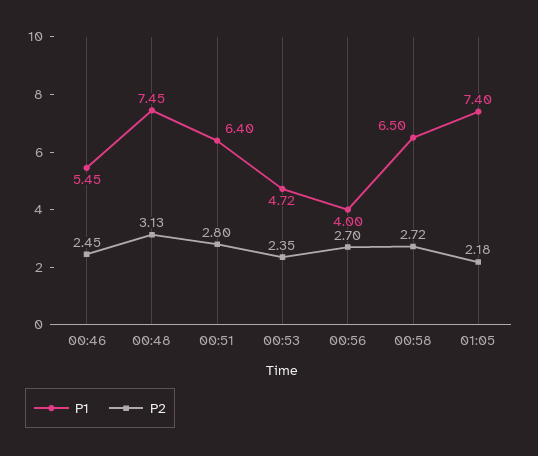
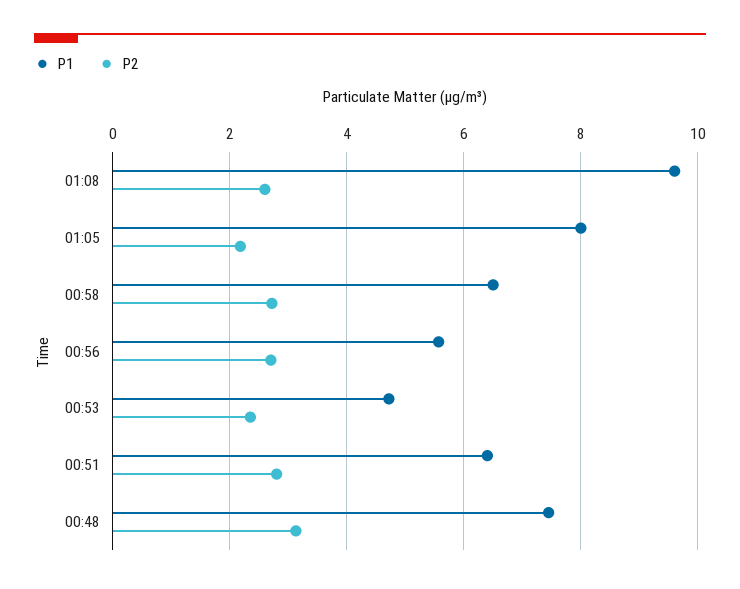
P1, 00:46: 5.45 -> none
P2, 00:46: 2.45 -> none
P1, 00:56: 4 -> 5.6
P1, 01:05: 7.4 -> 8
P1, 01:08: none -> 9.6
P2, 01:08: none -> 2.6

